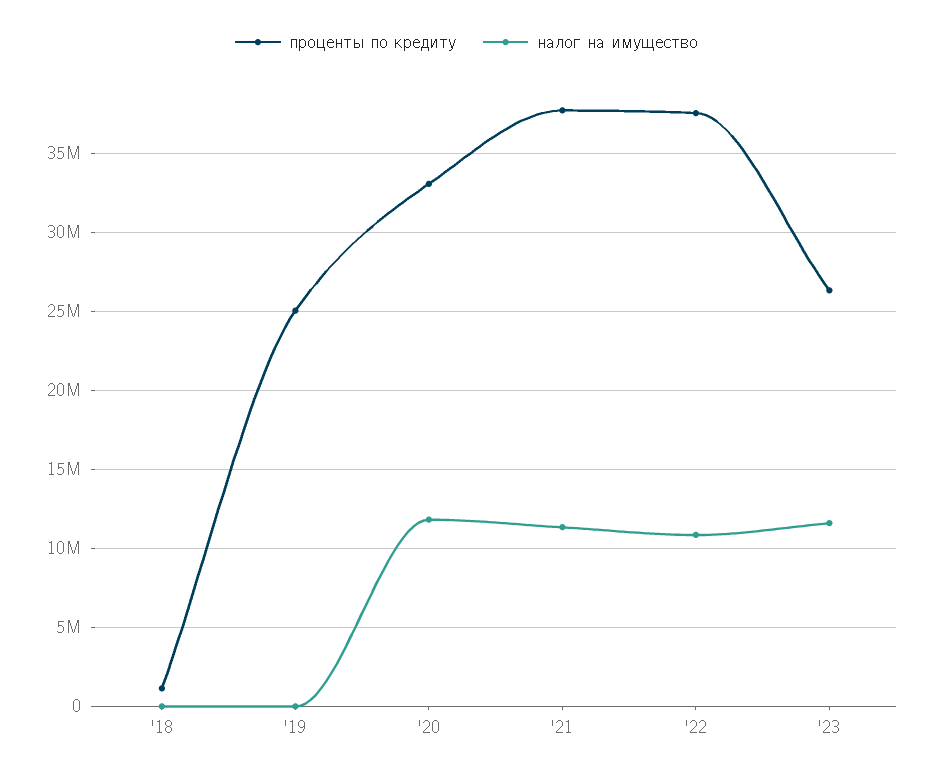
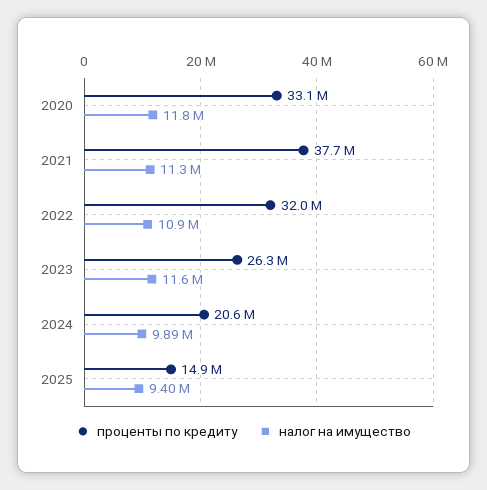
проценты по кредиту, '18: 1000000 -> none
налог на имущество, '18: 0 -> none
проценты по кредиту, '19: 25000000 -> none
налог на имущество, '19: 0 -> none
проценты по кредиту, '22: 37500000 -> 32000000
проценты по кредиту, 2024: none -> 20600000
налог на имущество, 2024: none -> 9890000
проценты по кредиту, 2025: none -> 14900000
налог на имущество, 2025: none -> 9400000

